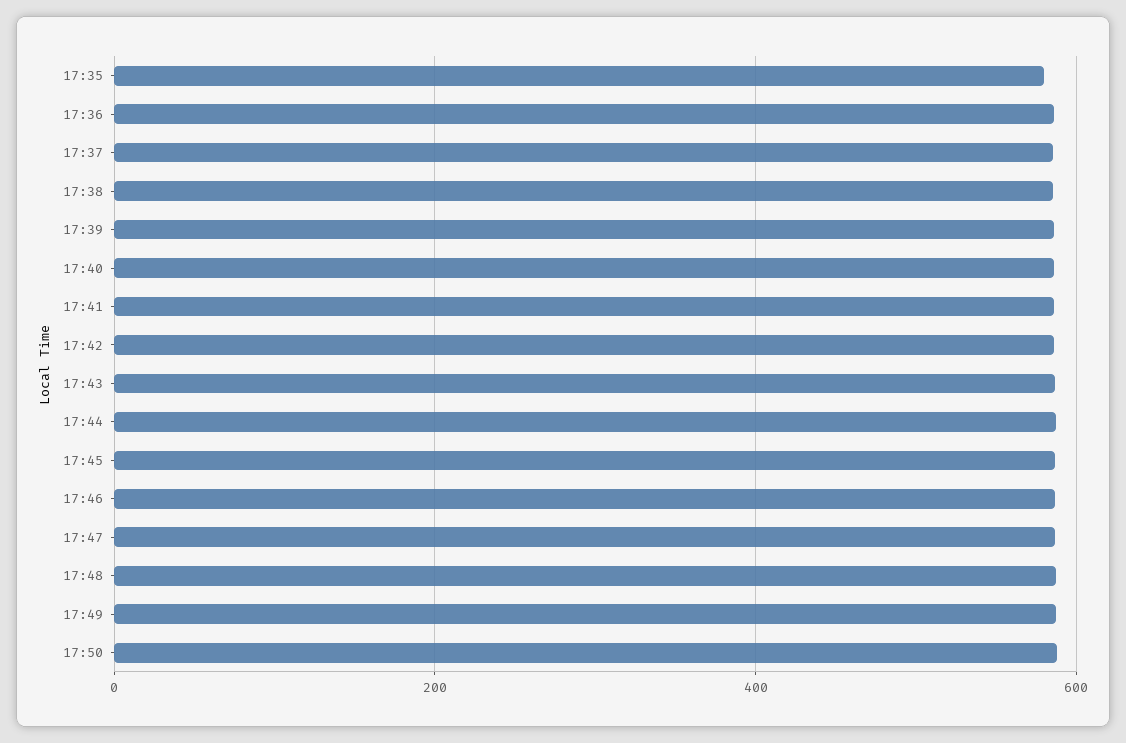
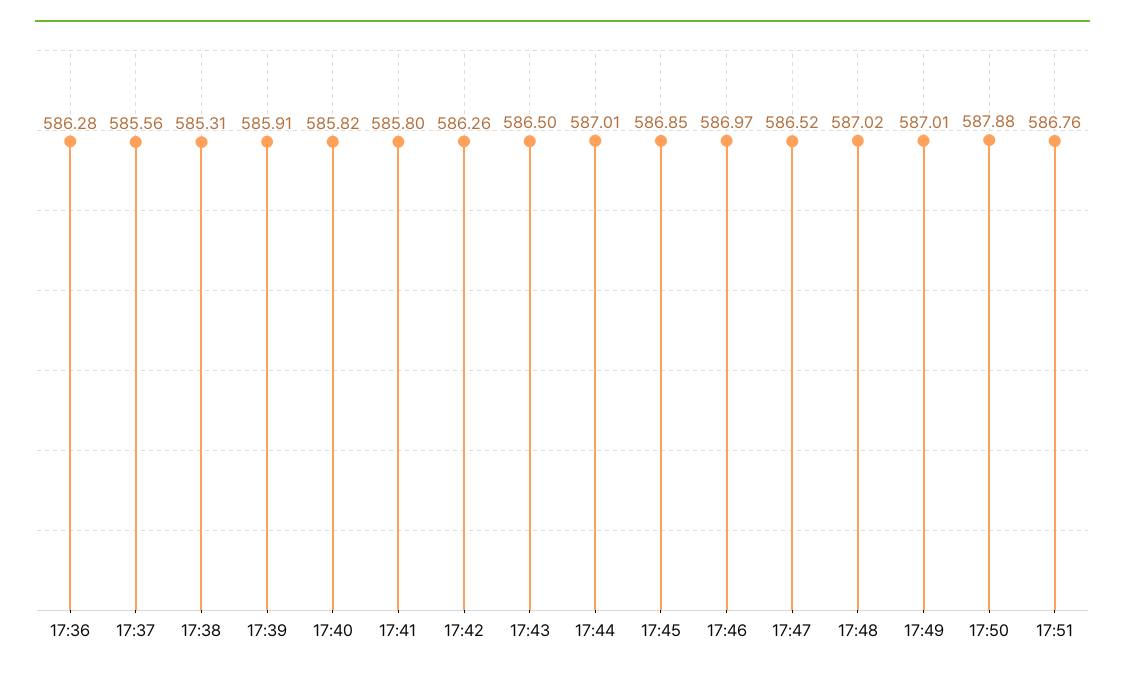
17:35: 580 -> none
17:51: none -> 586.76

